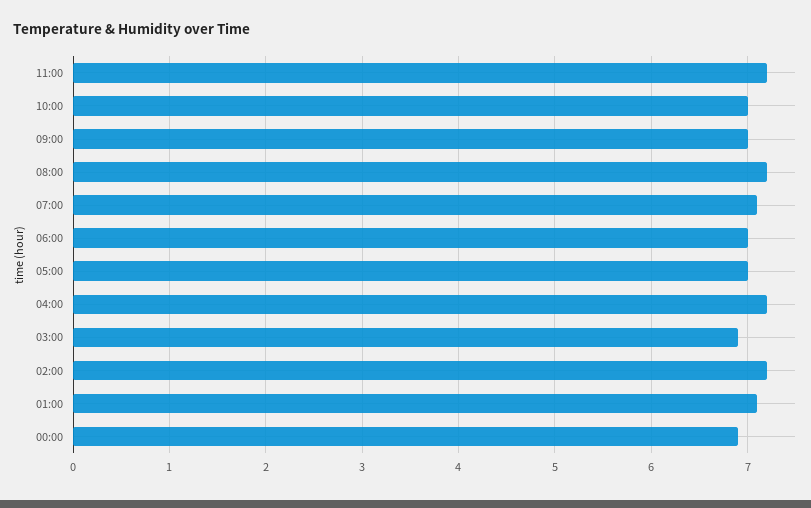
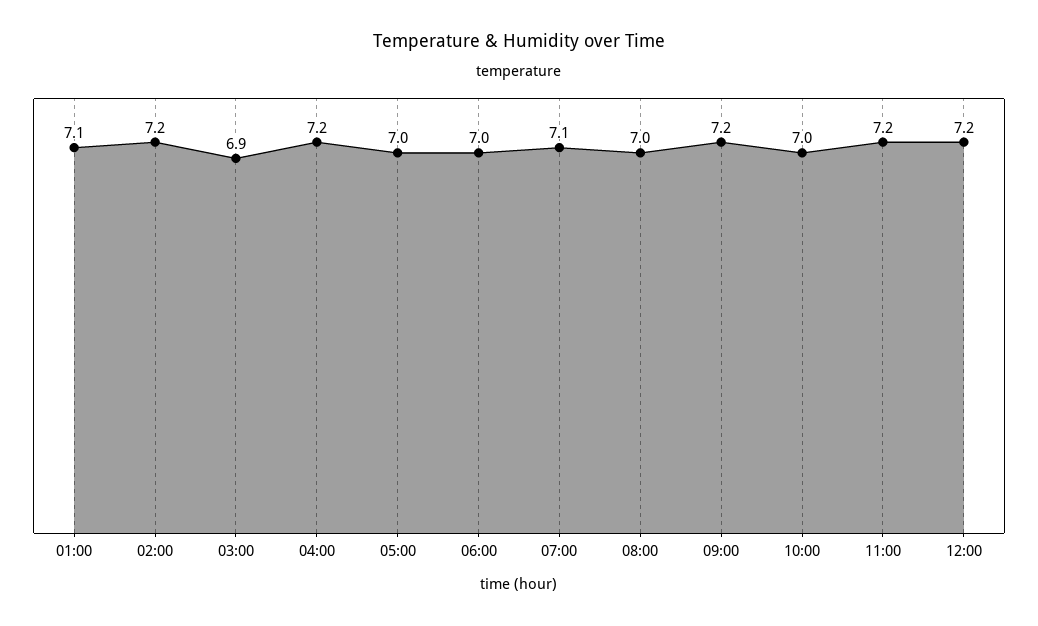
09:00: 7 -> 7.2
08:00: 7.2 -> 7
00:00: 6.9 -> none
12:00: none -> 7.2

